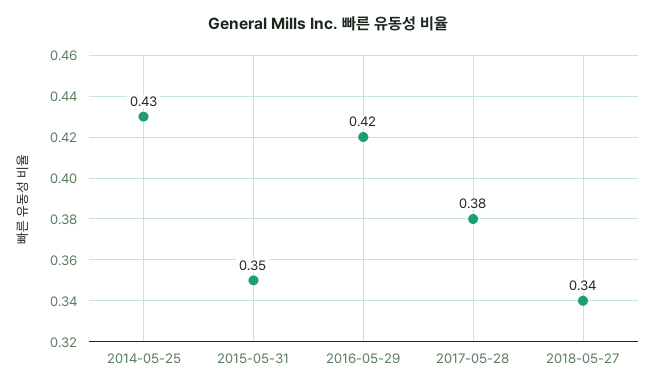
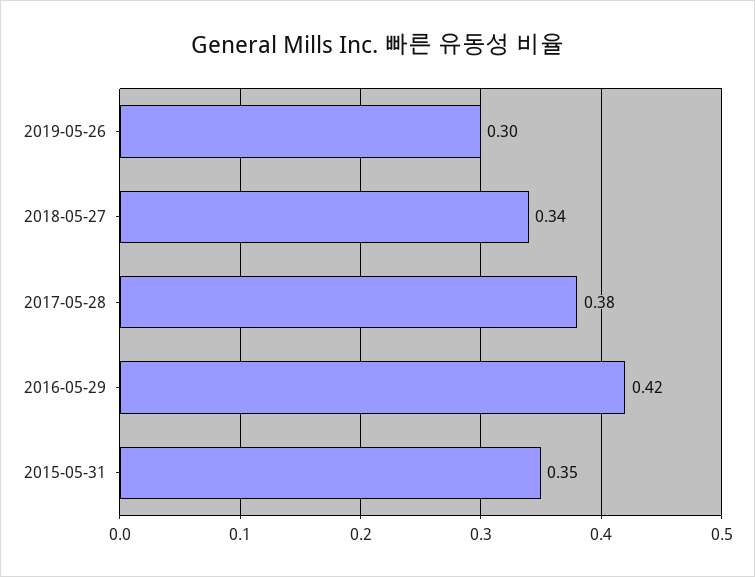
2014-05-25: 0.43 -> none
2019-05-26: none -> 0.3

